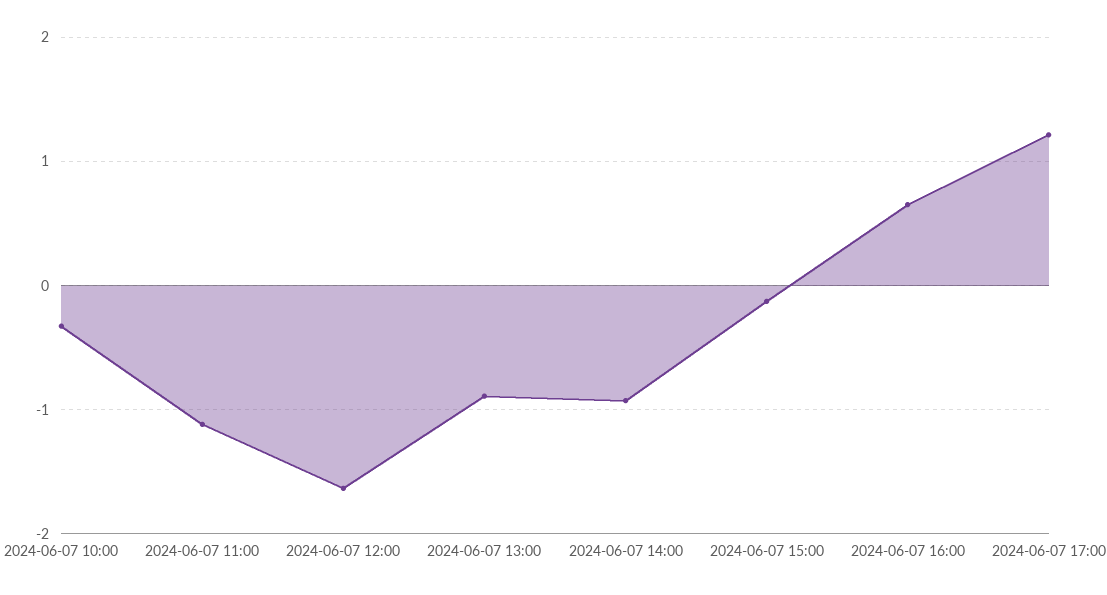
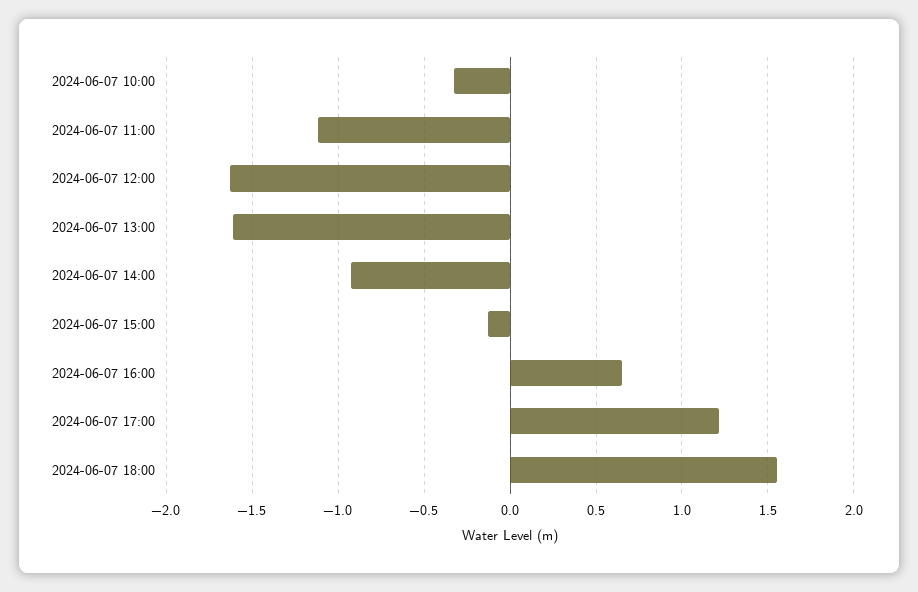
2024-06-07 13:00: -0.9 -> -1.6
2024-06-07 18:00: none -> 1.55

